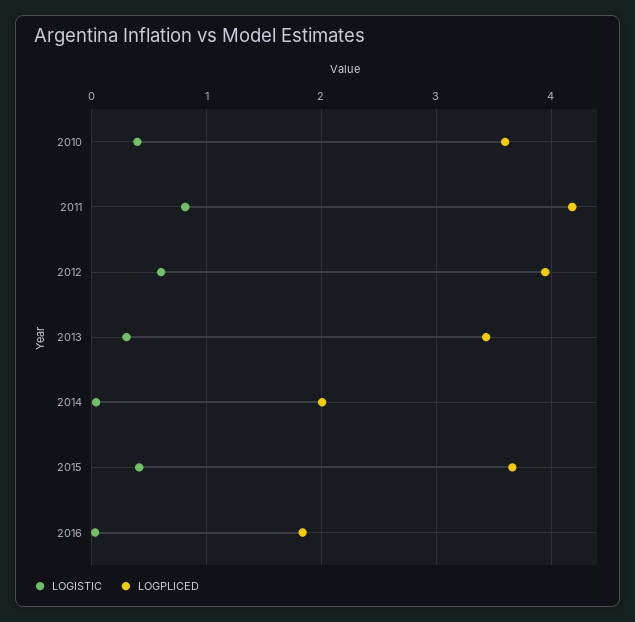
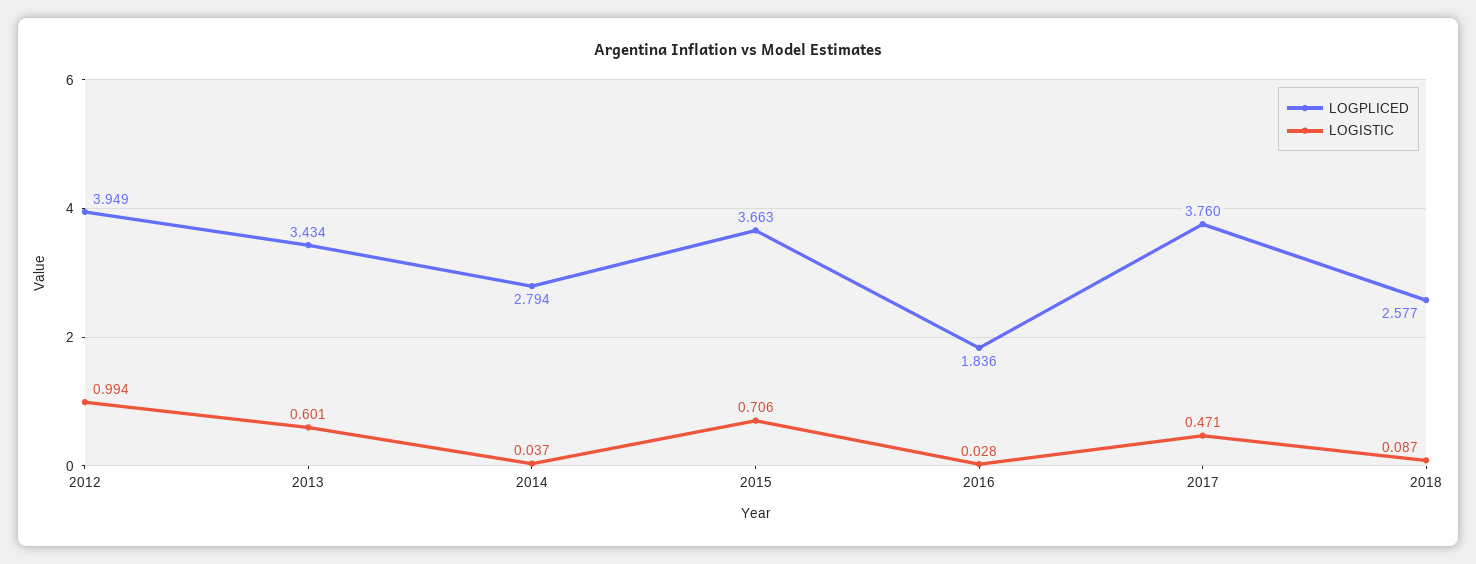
LOGISTIC, 2010: 0.4 -> none
LOGPLICED, 2010: 3.6 -> none
LOGISTIC, 2011: 0.8 -> none
LOGPLICED, 2011: 4.2 -> none
LOGISTIC, 2012: 0.6 -> 0.994
LOGISTIC, 2013: 0.3 -> 0.601
LOGPLICED, 2014: 2 -> 2.794
LOGISTIC, 2015: 0.4 -> 0.706
LOGPLICED, 2017: none -> 3.76
LOGISTIC, 2017: none -> 0.471
LOGPLICED, 2018: none -> 2.577
LOGISTIC, 2018: none -> 0.087

